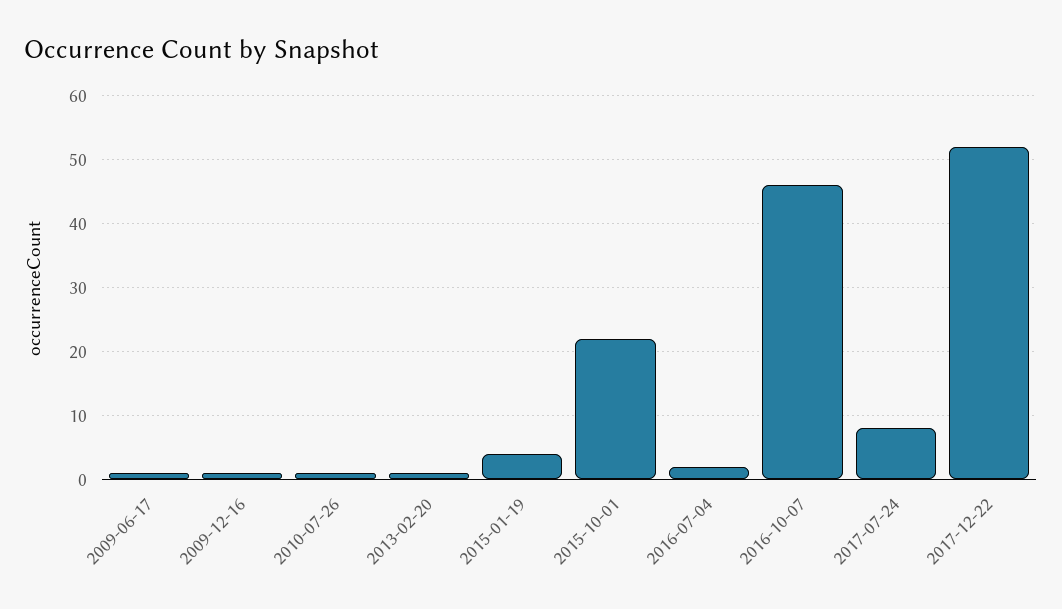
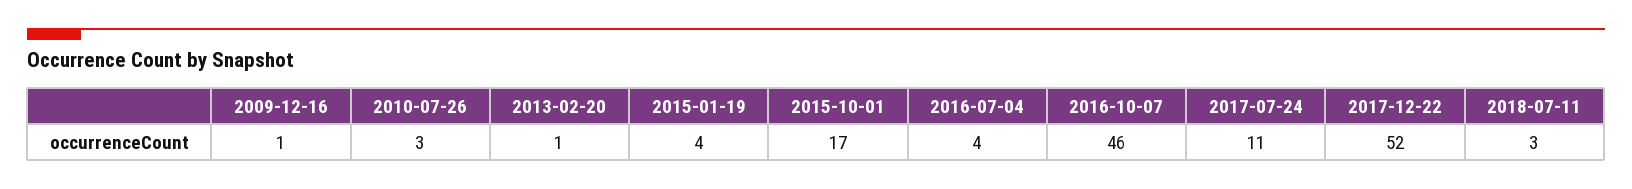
2009-06-17: 1 -> none
2010-07-26: 1 -> 3
2015-10-01: 22 -> 17
2016-07-04: 2 -> 4
2017-07-24: 8 -> 11
2018-07-11: none -> 3

